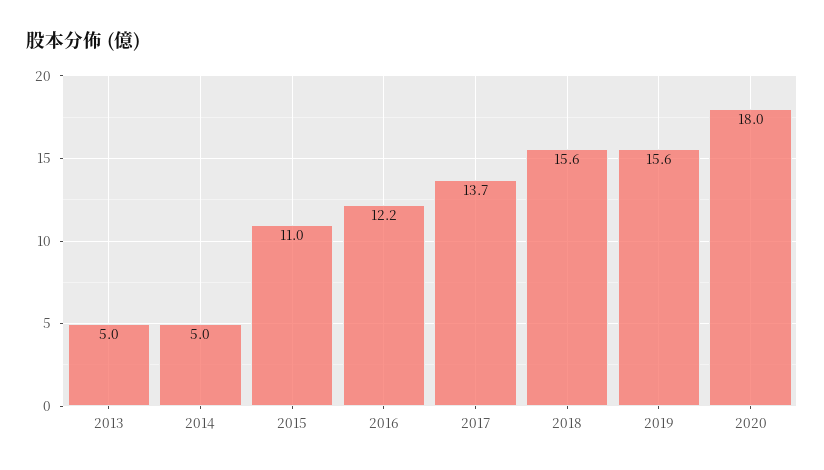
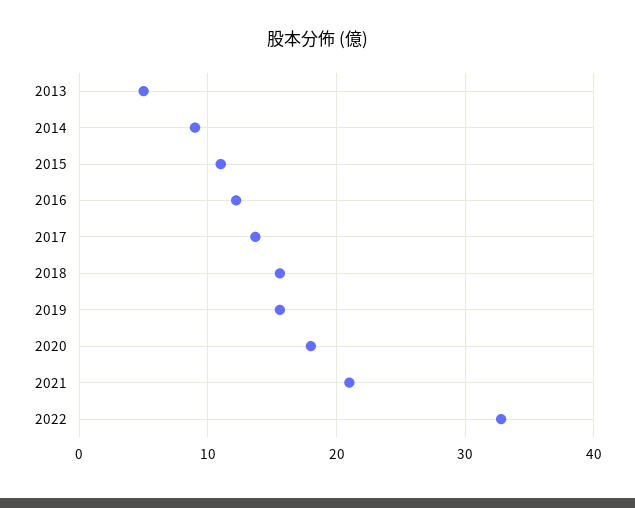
2014: 5 -> 9
2021: none -> 21
2022: none -> 33

